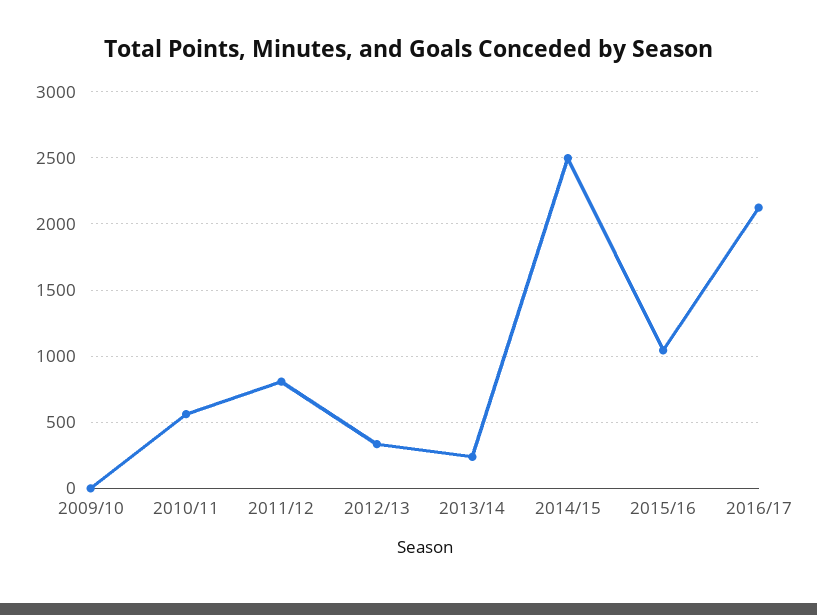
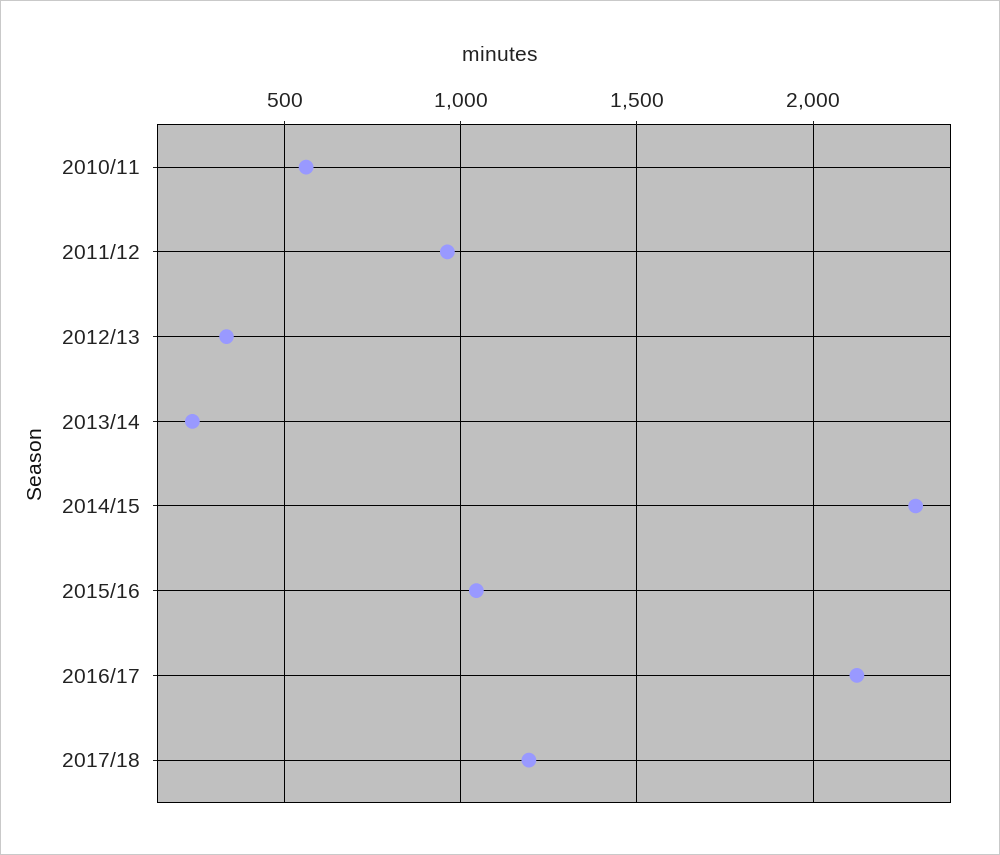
2009/10: 0 -> none
2011/12: 800 -> 950
2014/15: 2500 -> 2300
2017/18: none -> 1200

